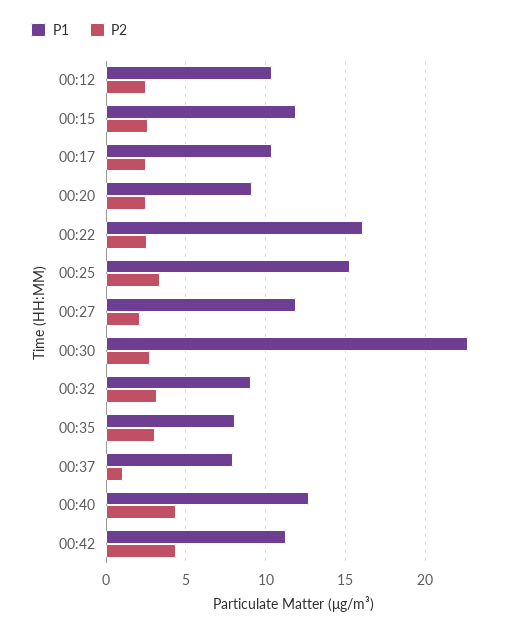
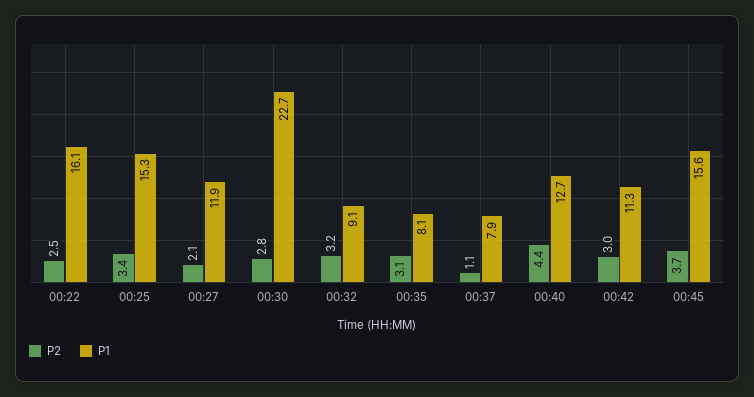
P1, 00:12: 10.5 -> none
P2, 00:12: 2.5 -> none
P1, 00:15: 12 -> none
P2, 00:15: 2.5 -> none
P1, 00:17: 10.5 -> none
P2, 00:17: 2.5 -> none
P1, 00:20: 9 -> none
P2, 00:20: 2.5 -> none
P2, 00:42: 4.5 -> 3
P2, 00:45: none -> 3.7
P1, 00:45: none -> 15.6

